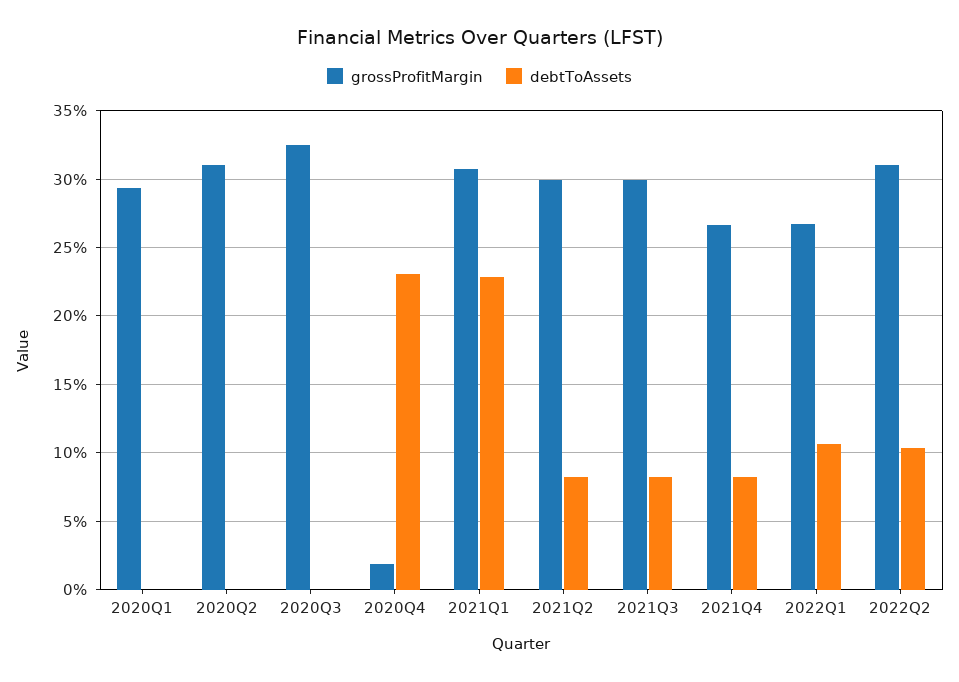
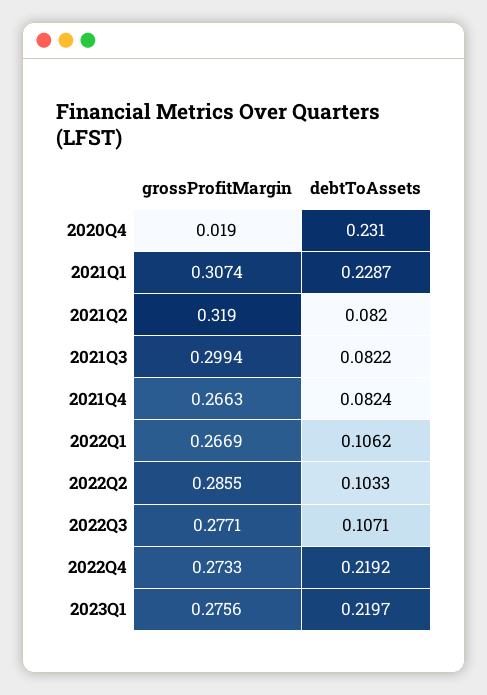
grossProfitMargin, 2020Q1: 0.295 -> none
debtToAssets, 2020Q1: 0 -> none
grossProfitMargin, 2020Q2: 0.31 -> none
debtToAssets, 2020Q2: 0 -> none
grossProfitMargin, 2020Q3: 0.325 -> none
debtToAssets, 2020Q3: 0 -> none
grossProfitMargin, 2021Q2: 0.3 -> 0.319
grossProfitMargin, 2022Q2: 0.31 -> 0.2855
grossProfitMargin, 2022Q3: none -> 0.2771
debtToAssets, 2022Q3: none -> 0.1071
grossProfitMargin, 2022Q4: none -> 0.2733
debtToAssets, 2022Q4: none -> 0.2192
grossProfitMargin, 2023Q1: none -> 0.2756
debtToAssets, 2023Q1: none -> 0.2197

